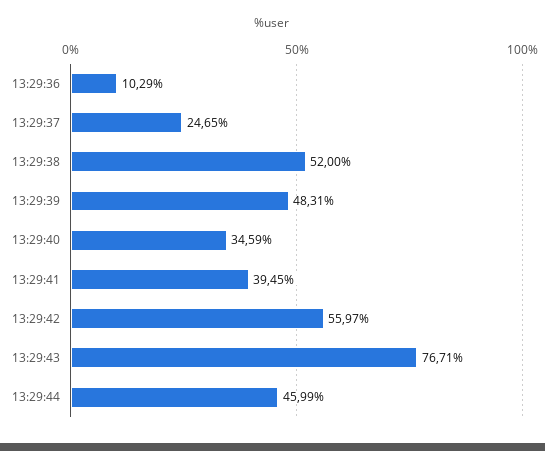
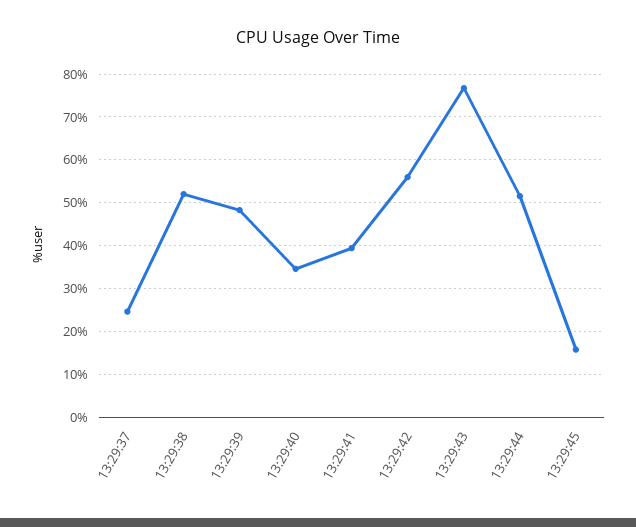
13:29:36: 10.29 -> none
13:29:44: 45.99 -> 52
13:29:45: none -> 16

